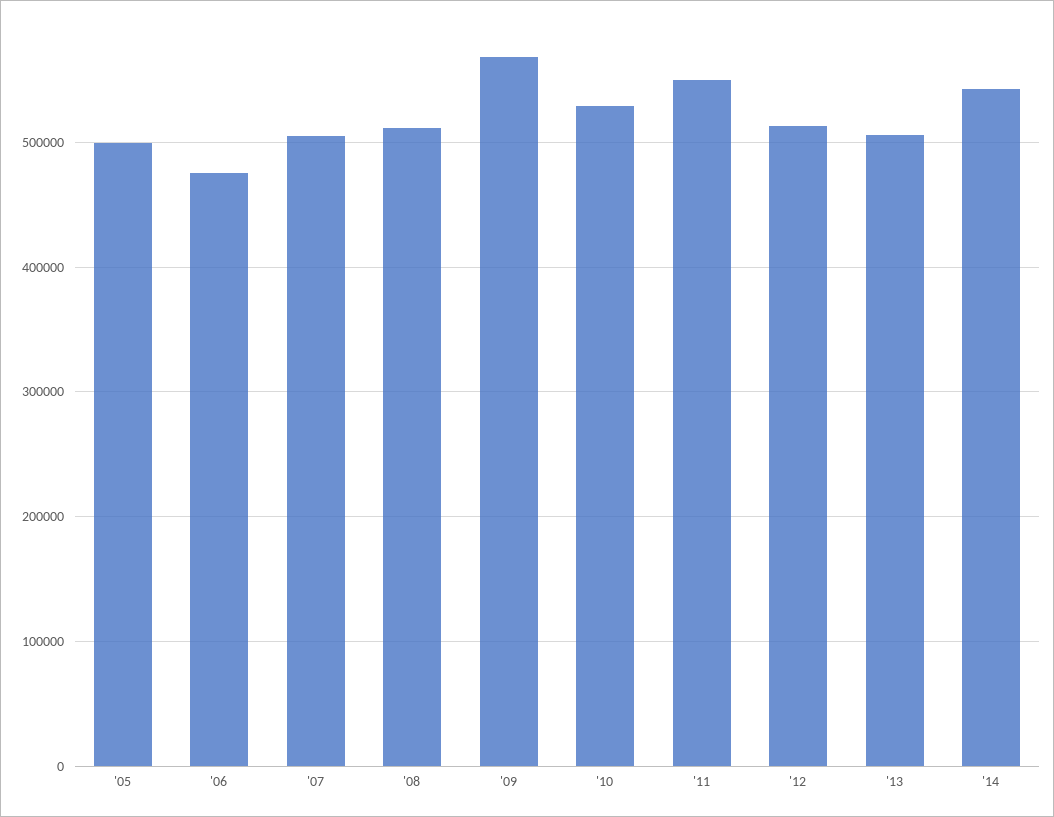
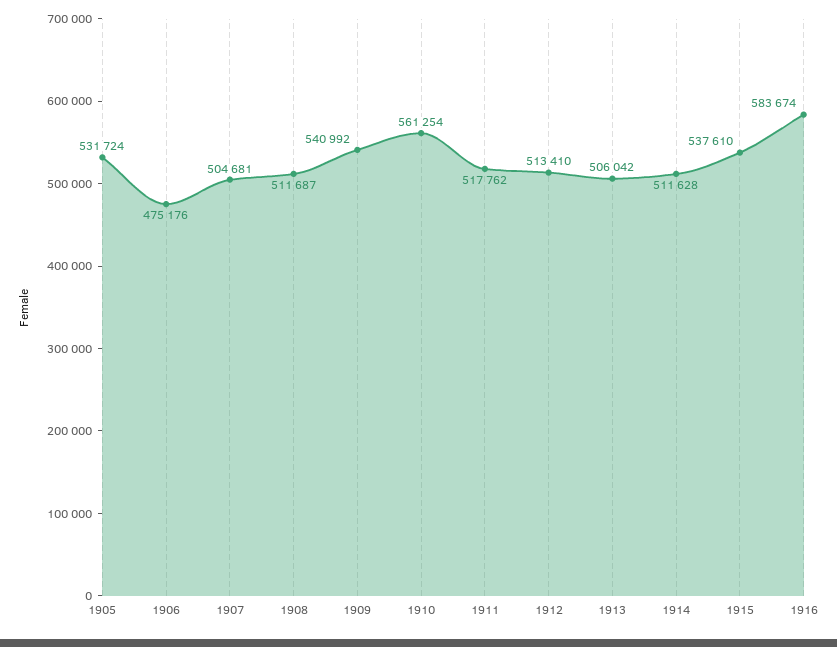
'05: 500000 -> 531724
'09: 570000 -> 540992
'10: 530000 -> 561254
'11: 550000 -> 517762
'14: 540000 -> 511628
1915: none -> 537610
1916: none -> 583674

